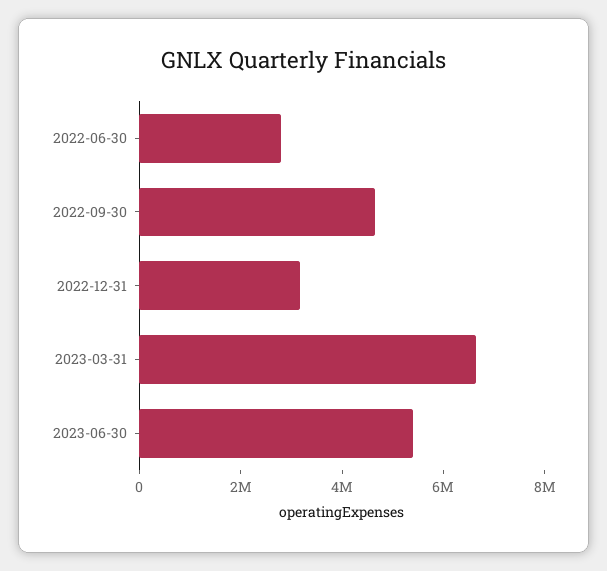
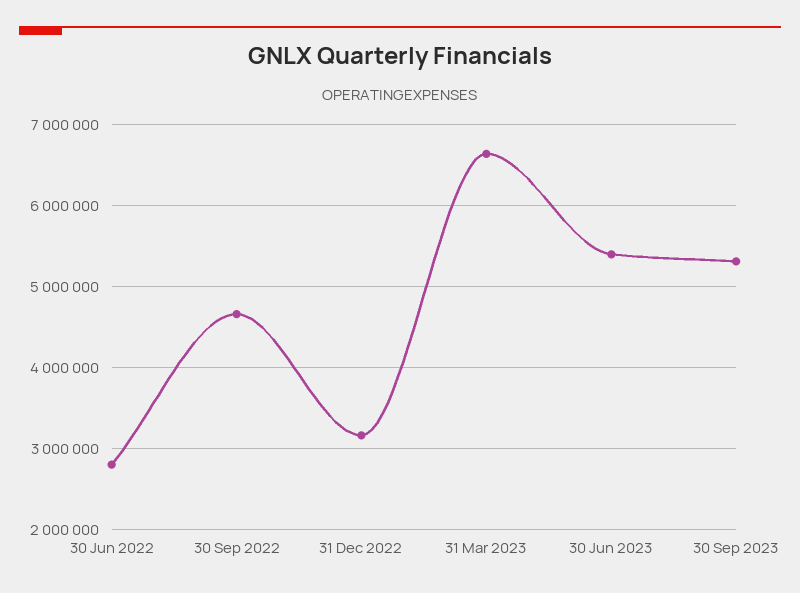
30 Sep 2023: none -> 5300000

